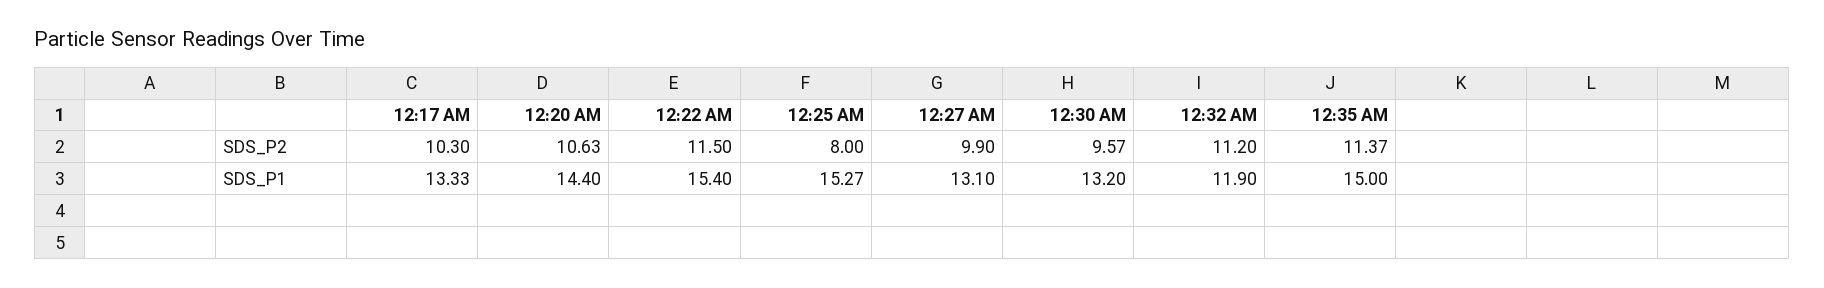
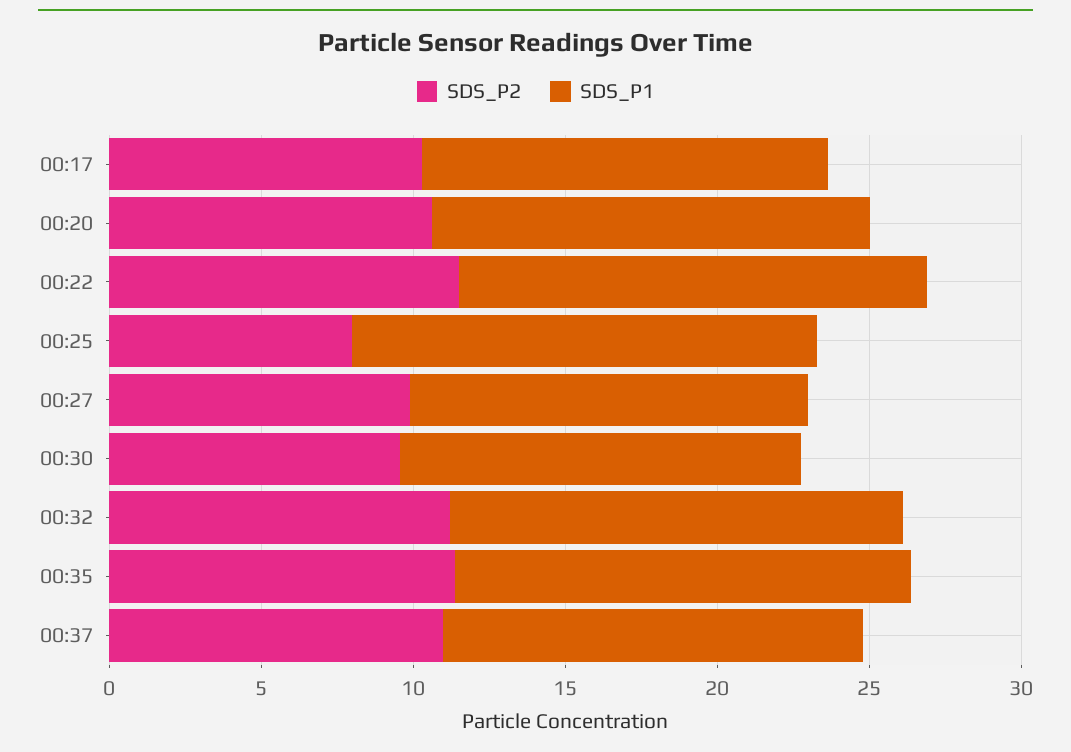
SDS_P1, 12:32 AM: 11.9 -> 15
SDS_P2, 00:37: none -> 11
SDS_P1, 00:37: none -> 14

